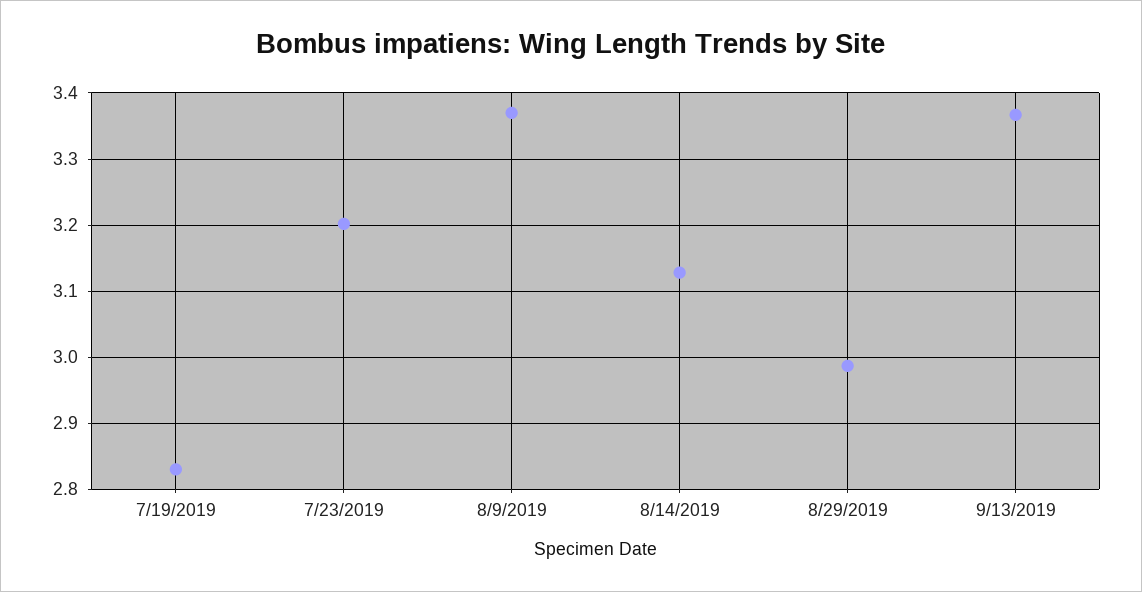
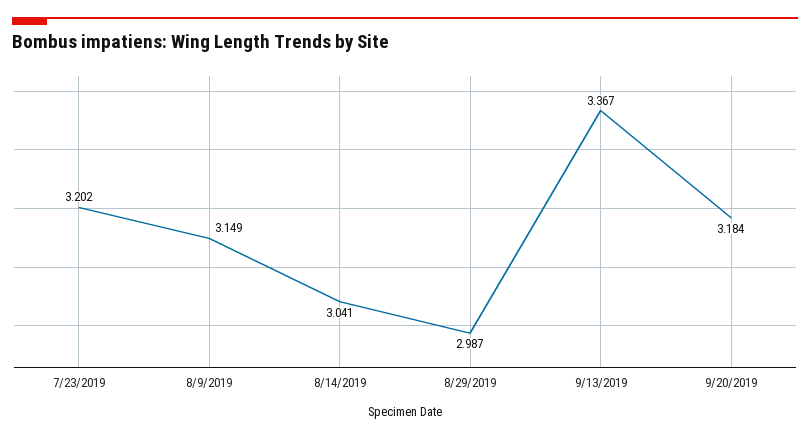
7/19/2019: 2.83 -> none
8/9/2019: 3.37 -> 3.149
8/14/2019: 3.13 -> 3.041
9/20/2019: none -> 3.184

